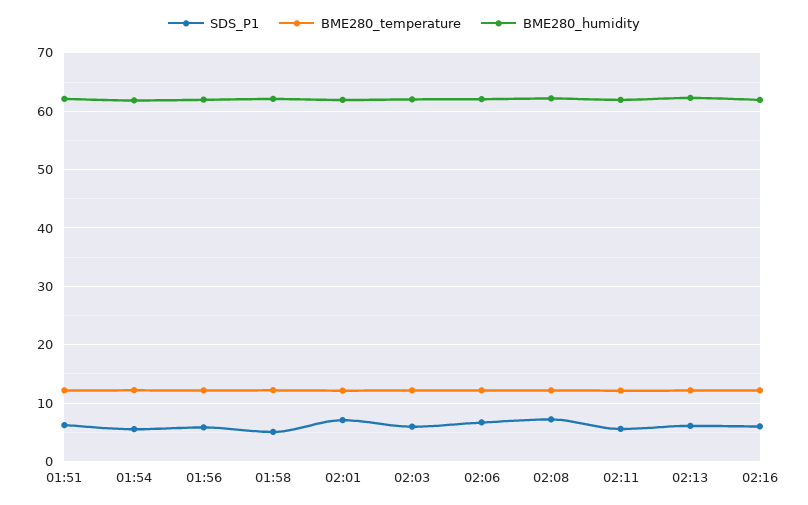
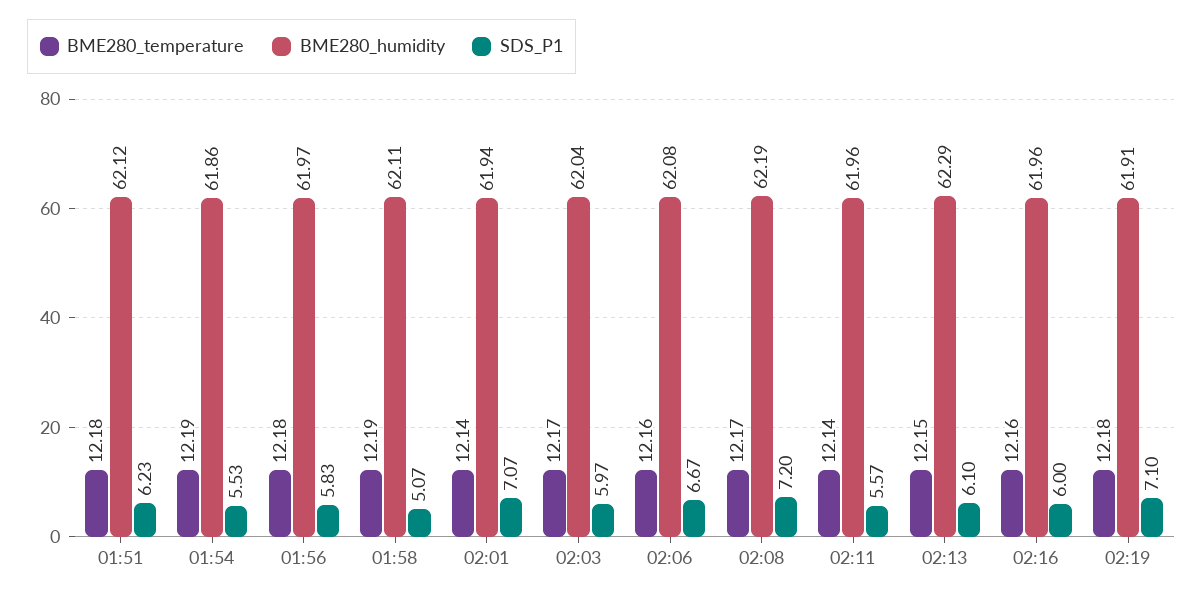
BME280_temperature, 02:19: none -> 12.18
BME280_humidity, 02:19: none -> 61.91
SDS_P1, 02:19: none -> 7.1

